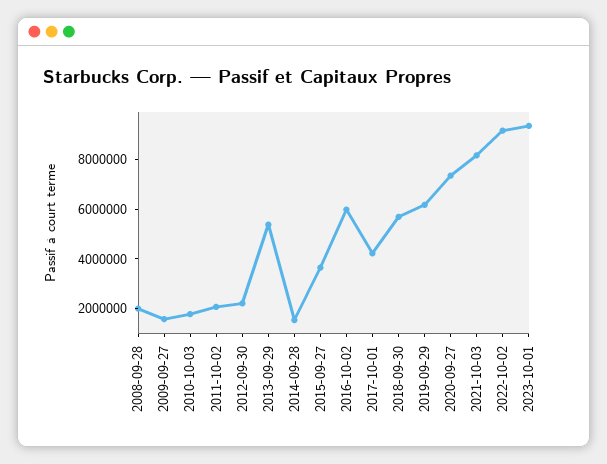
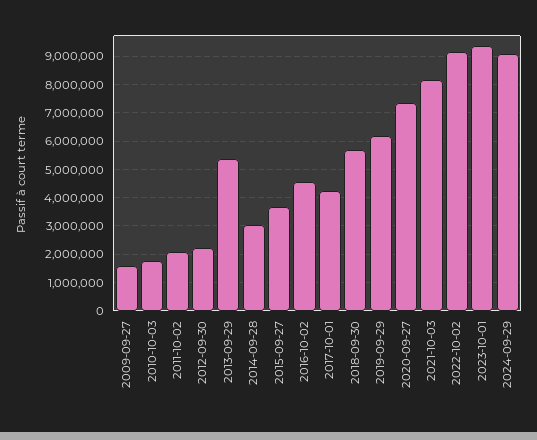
2008-09-28: 2000000 -> none
2014-09-28: 1500000 -> 3000000
2016-10-02: 6000000 -> 4500000
2024-09-29: none -> 9000000

